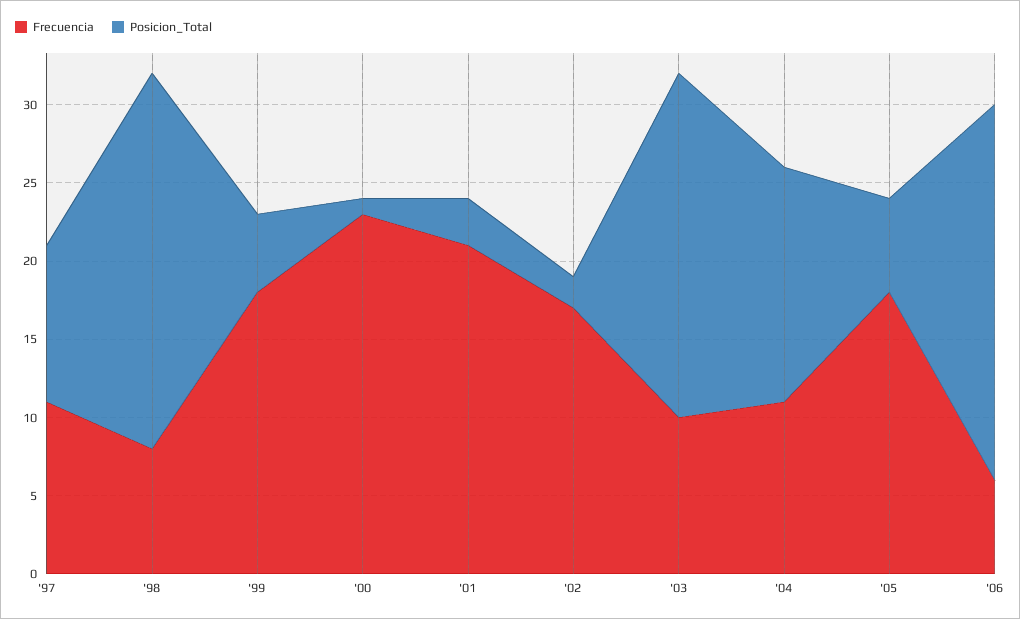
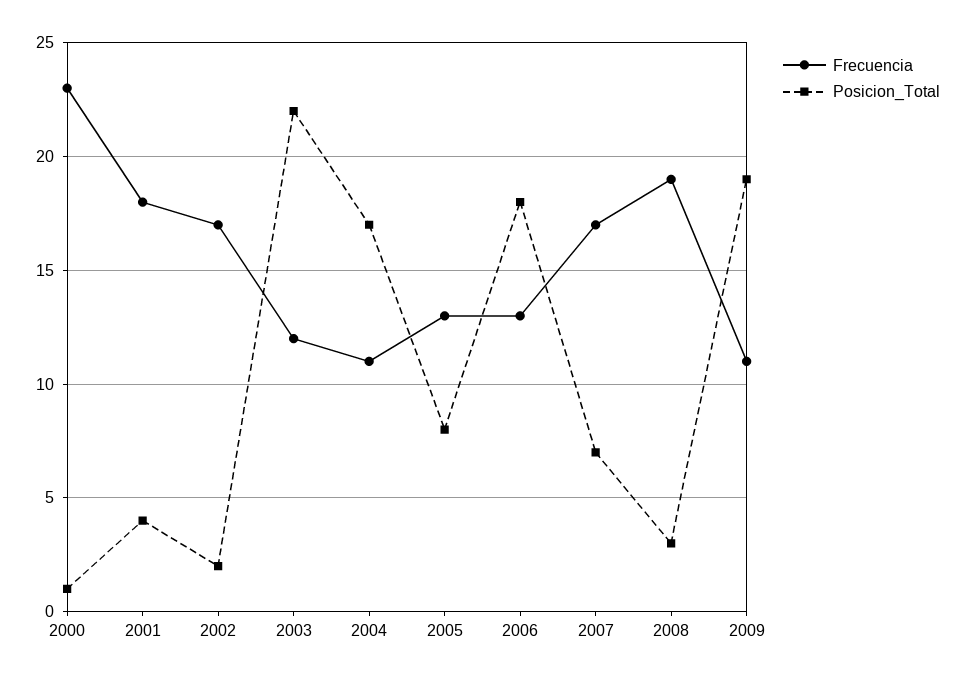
Frecuencia, '97: 11 -> none
Posicion_Total, '97: 10 -> none
Frecuencia, '98: 8 -> none
Posicion_Total, '98: 24 -> none
Frecuencia, '99: 18 -> none
Posicion_Total, '99: 5 -> none
Frecuencia, '01: 21 -> 18
Posicion_Total, '01: 3 -> 4
Frecuencia, '03: 10 -> 12
Posicion_Total, '04: 15 -> 17
Frecuencia, '05: 18 -> 13
Posicion_Total, '05: 6 -> 8
Frecuencia, '06: 6 -> 13
Posicion_Total, '06: 24 -> 18
Frecuencia, 2007: none -> 17
Posicion_Total, 2007: none -> 7
Frecuencia, 2008: none -> 19
Posicion_Total, 2008: none -> 3
Frecuencia, 2009: none -> 11
Posicion_Total, 2009: none -> 19

